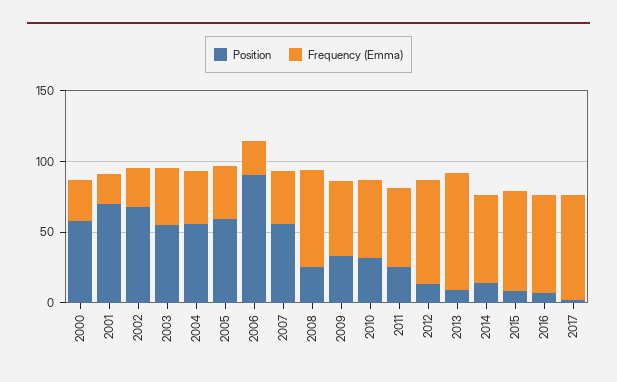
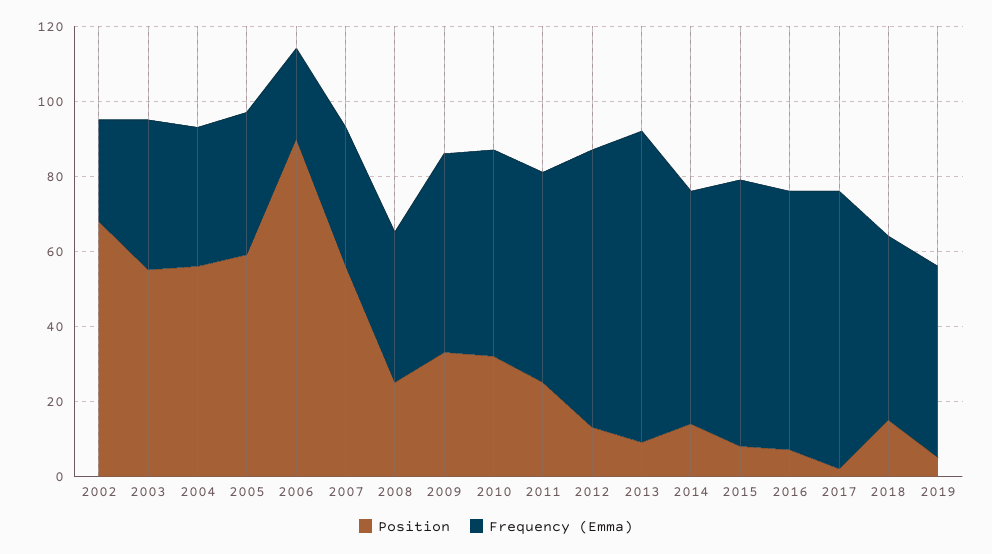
Position, 2000: 60 -> none
Frequency (Emma), 2000: 30 -> none
Position, 2001: 70 -> none
Frequency (Emma), 2001: 20 -> none
Frequency (Emma), 2008: 70 -> 40
Position, 2018: none -> 15
Frequency (Emma), 2018: none -> 50
Position, 2019: none -> 5
Frequency (Emma), 2019: none -> 50

